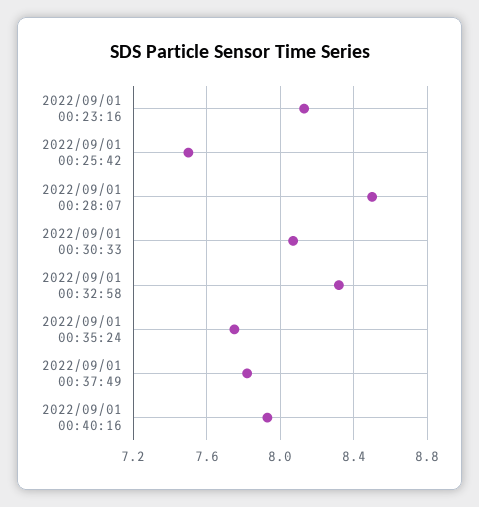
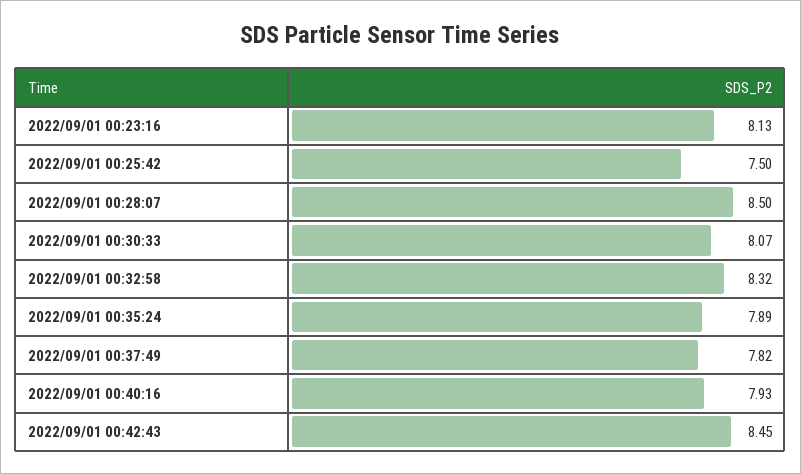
2022/09/01 00:35:24: 7.75 -> 7.89
2022/09/01 00:42:43: none -> 8.45

